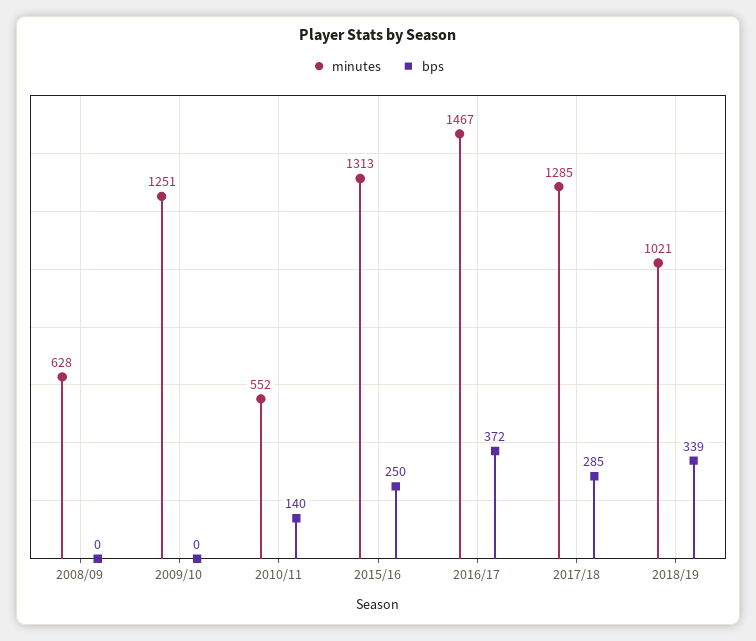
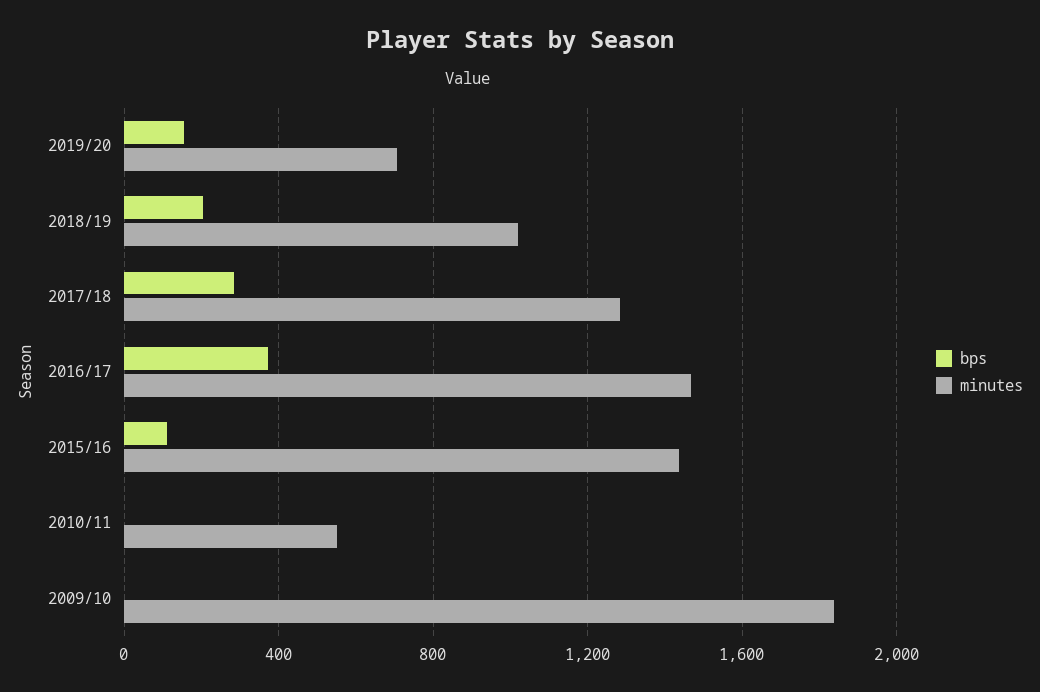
minutes, 2008/09: 628 -> none
bps, 2008/09: 0 -> none
minutes, 2009/10: 1251 -> 1850
bps, 2010/11: 140 -> 0
minutes, 2015/16: 1313 -> 1450
bps, 2015/16: 250 -> 100
bps, 2018/19: 339 -> 200
bps, 2019/20: none -> 150
minutes, 2019/20: none -> 700

